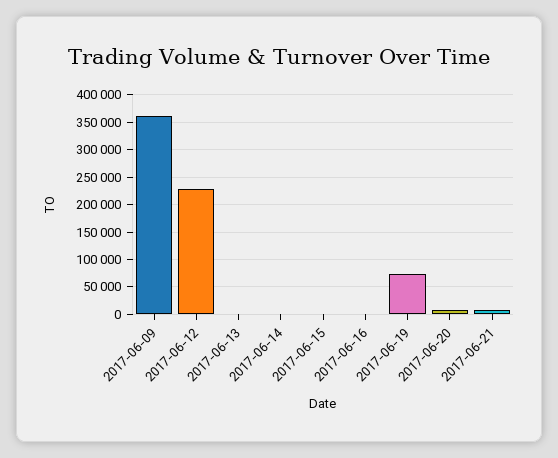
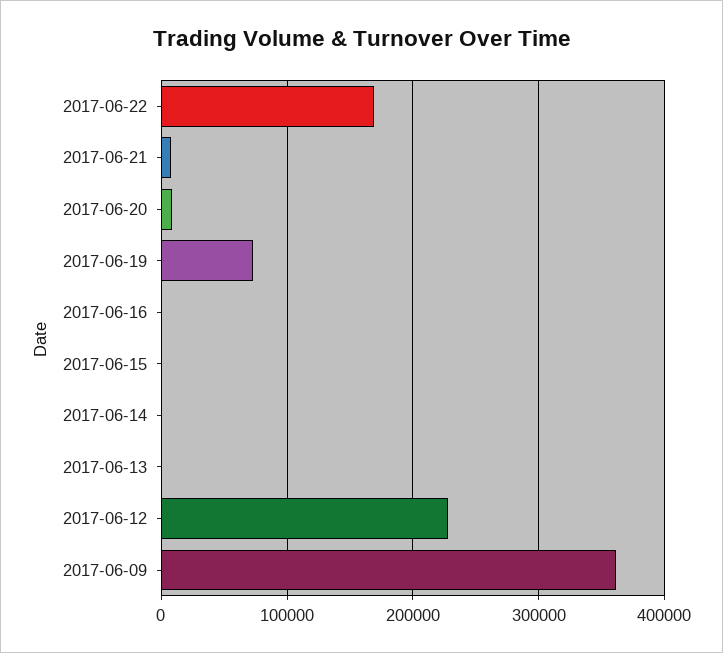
2017-06-22: none -> 170000

